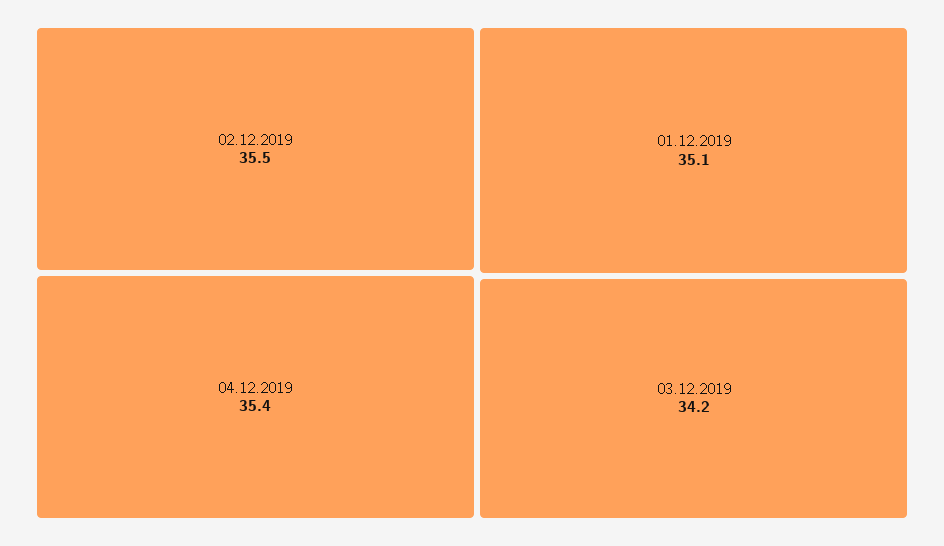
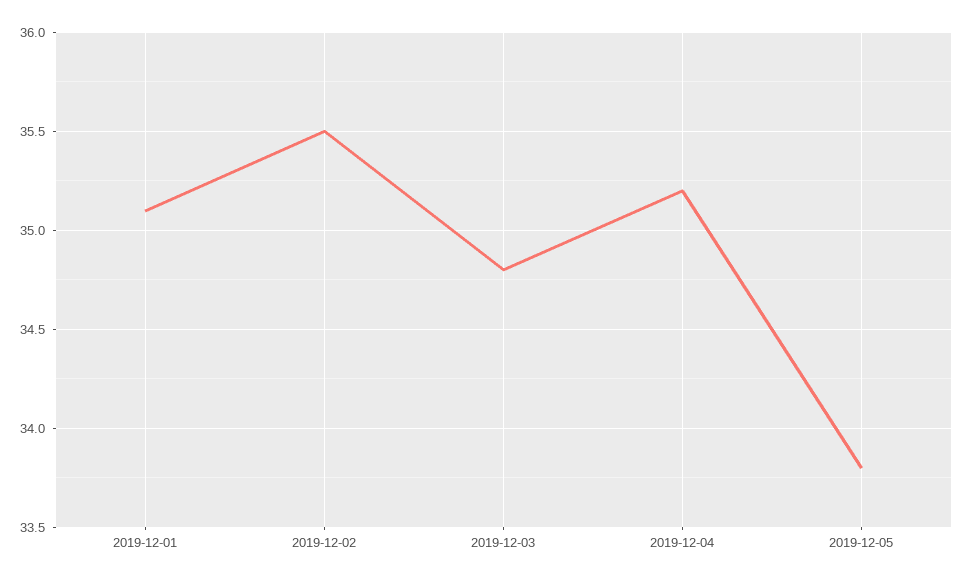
04.12.2019: 35.4 -> 35.2
03.12.2019: 34.2 -> 34.8
2019-12-05: none -> 33.8

